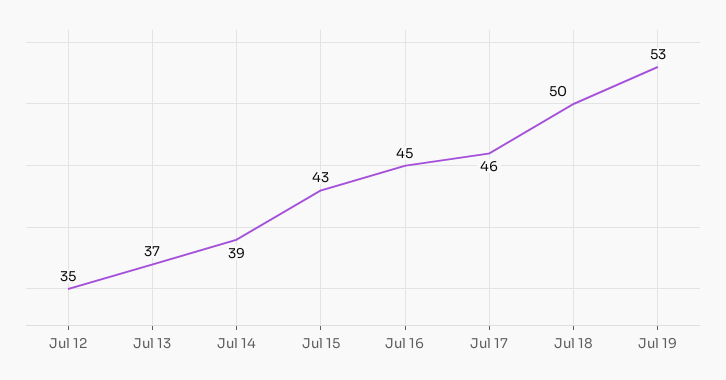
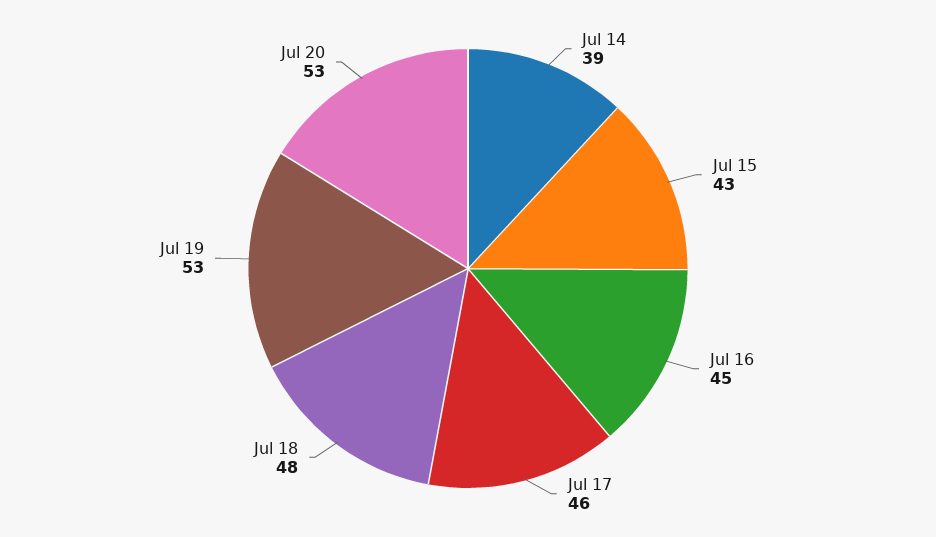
Jul 12: 35 -> none
Jul 13: 37 -> none
Jul 18: 50 -> 48
Jul 20: none -> 53

